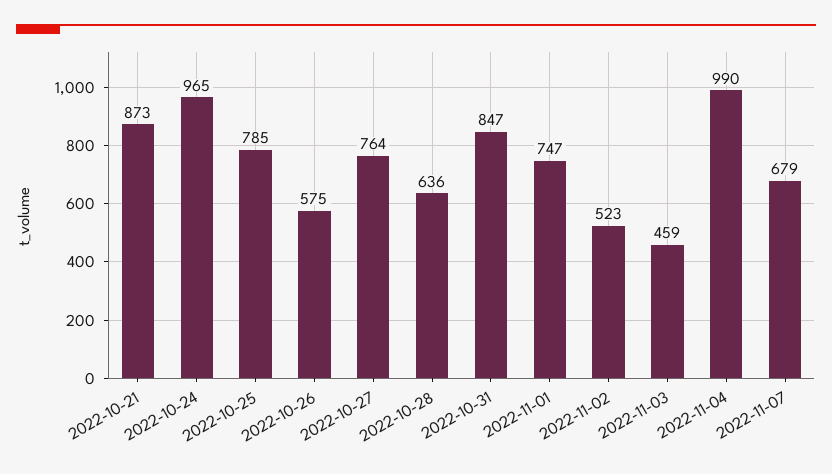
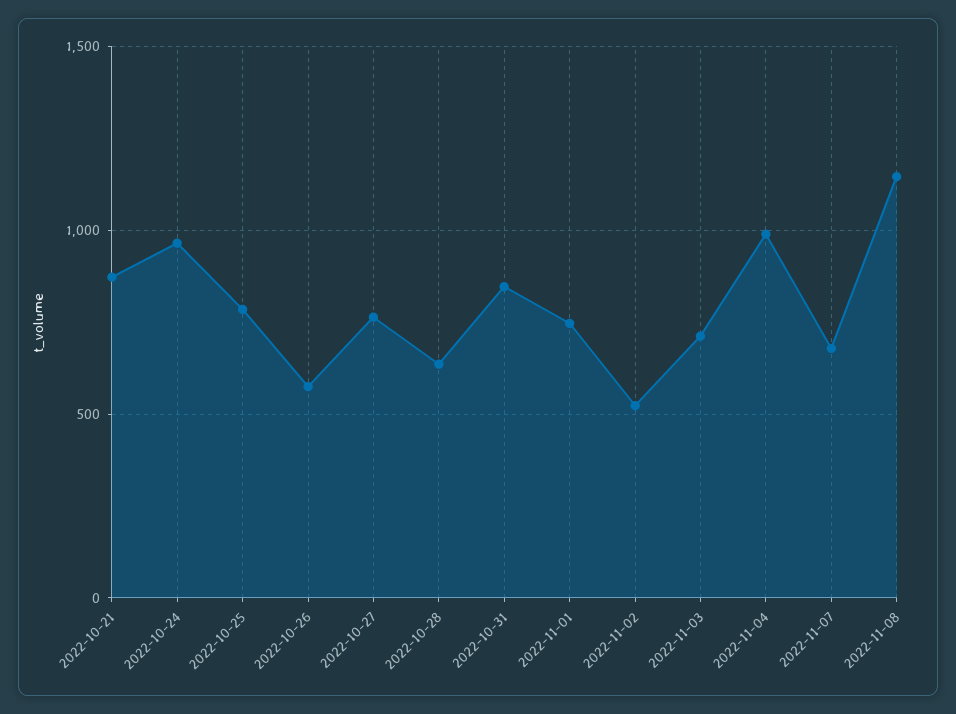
2022-11-03: 459 -> 700
2022-11-08: none -> 1150

